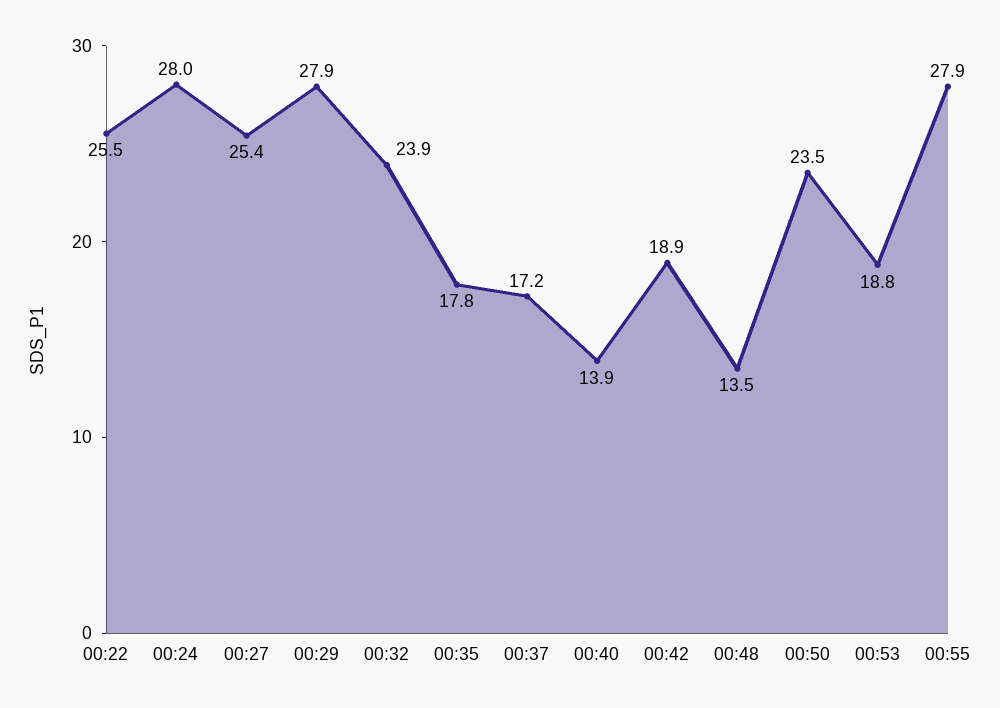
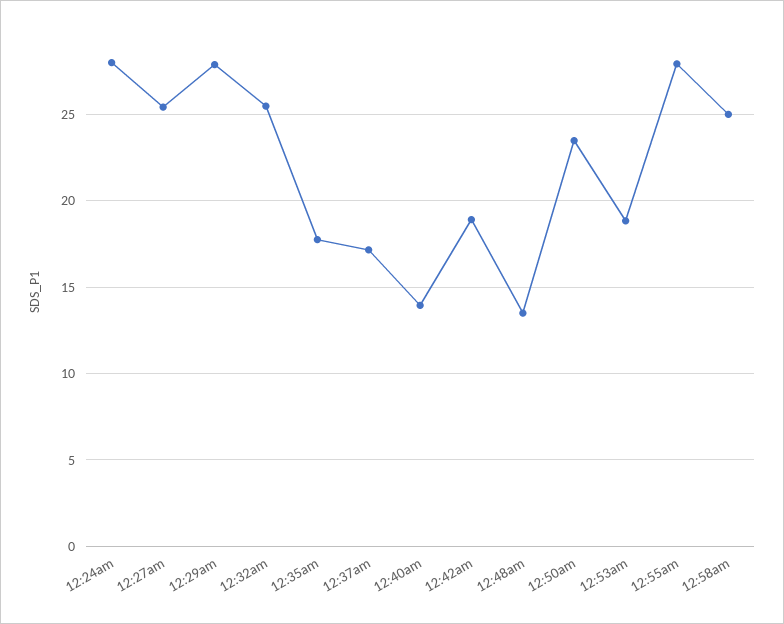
00:22: 25.5 -> none
00:32: 23.9 -> 25.5
12:58am: none -> 25

